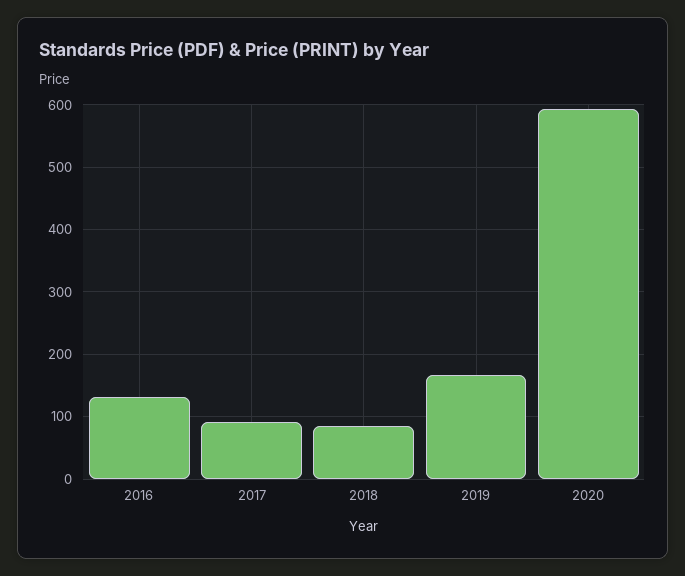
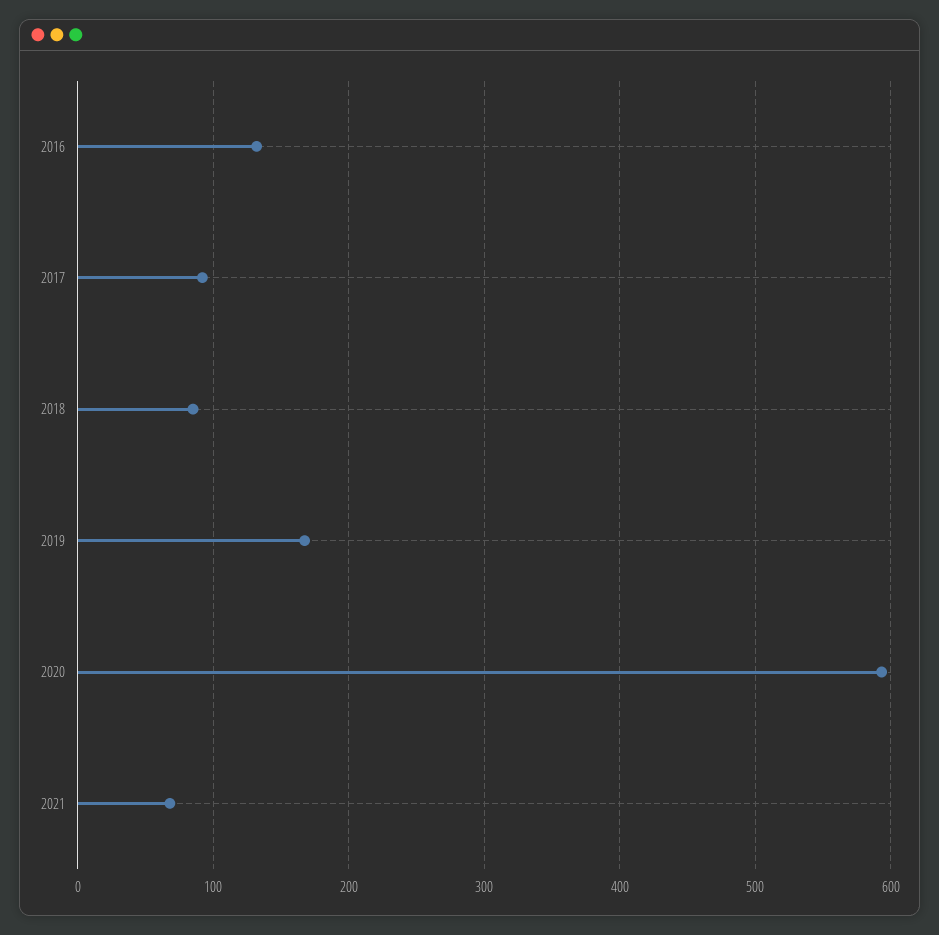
2021: none -> 70

